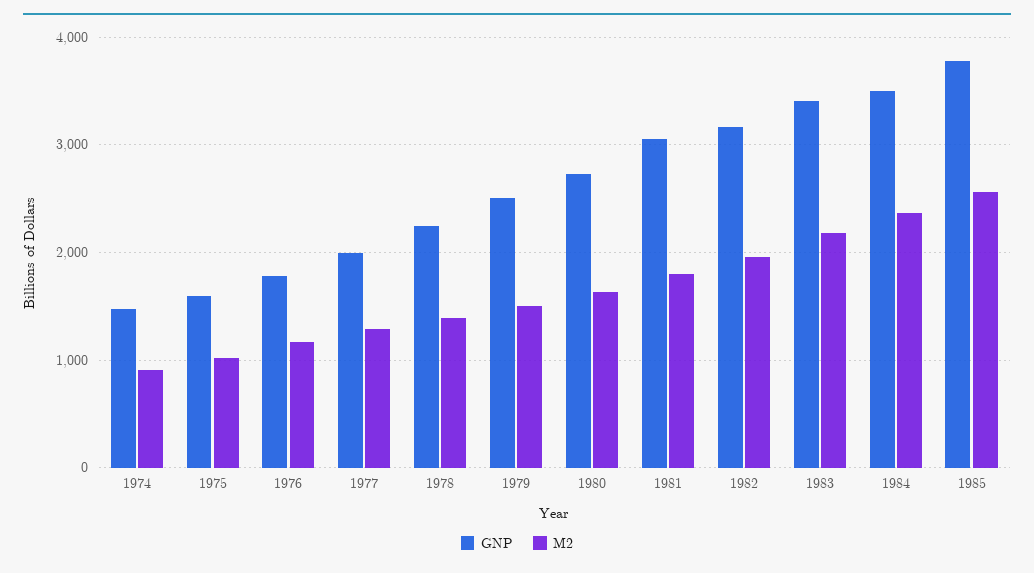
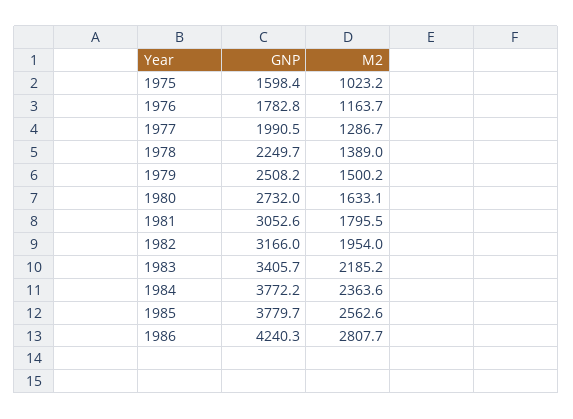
GNP, 1974: 1500 -> none
M2, 1974: 900 -> none
GNP, 1984: 3500 -> 3772.2
GNP, 1986: none -> 4240.3
M2, 1986: none -> 2807.7

